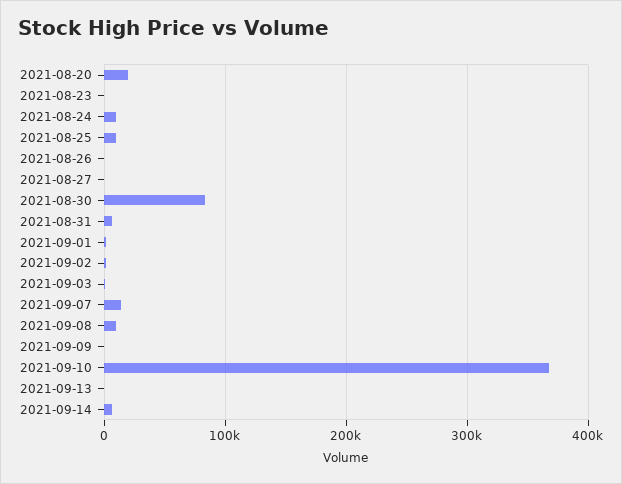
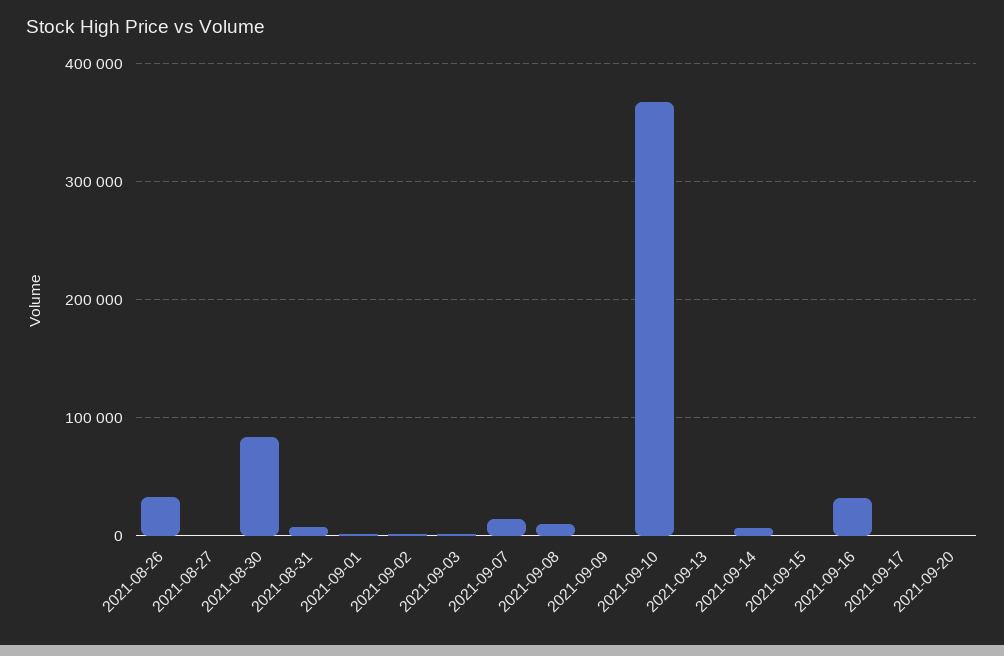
2021-08-20: 20000 -> none
2021-08-23: 0 -> none
2021-08-24: 10000 -> none
2021-08-25: 10000 -> none
2021-08-26: 0 -> 30000
2021-09-15: none -> 0
2021-09-16: none -> 30000
2021-09-17: none -> 0
2021-09-20: none -> 0

